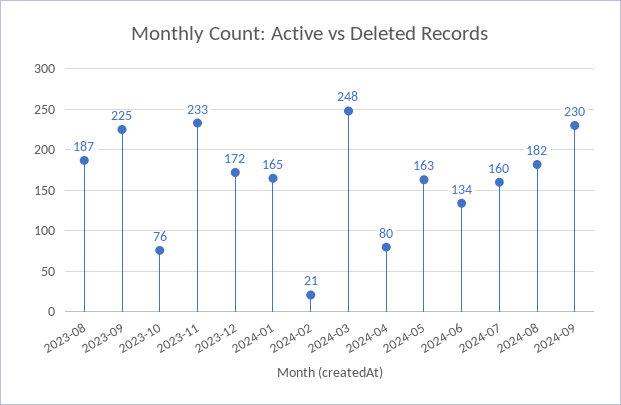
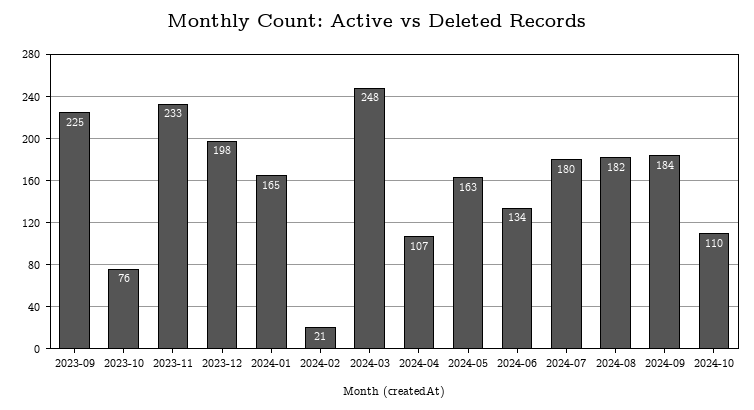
2023-08: 187 -> none
2023-12: 172 -> 198
2024-04: 80 -> 107
2024-07: 160 -> 180
2024-09: 230 -> 184
2024-10: none -> 110

